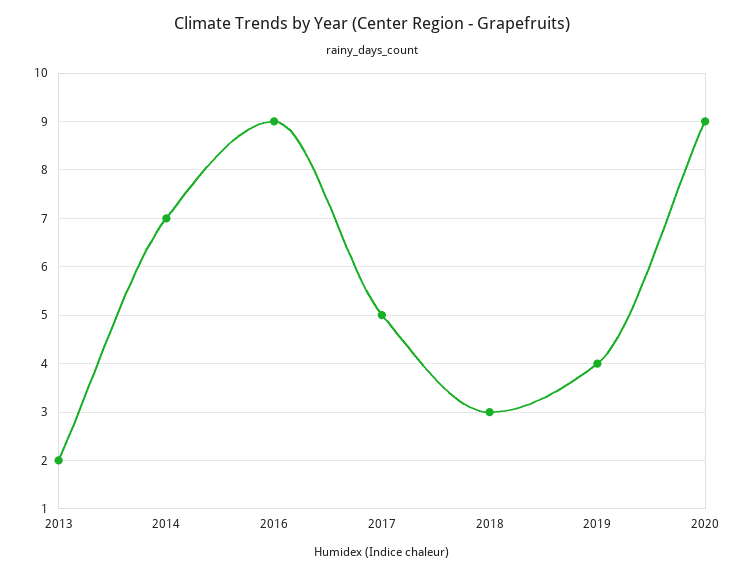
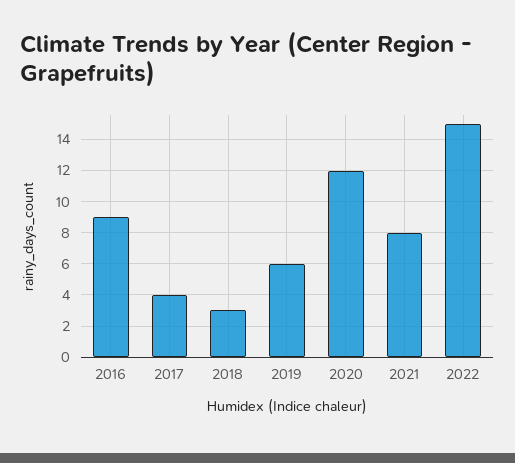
2013: 2 -> none
2014: 7 -> none
2017: 5 -> 4
2019: 4 -> 6
2020: 9 -> 12
2021: none -> 8
2022: none -> 15

